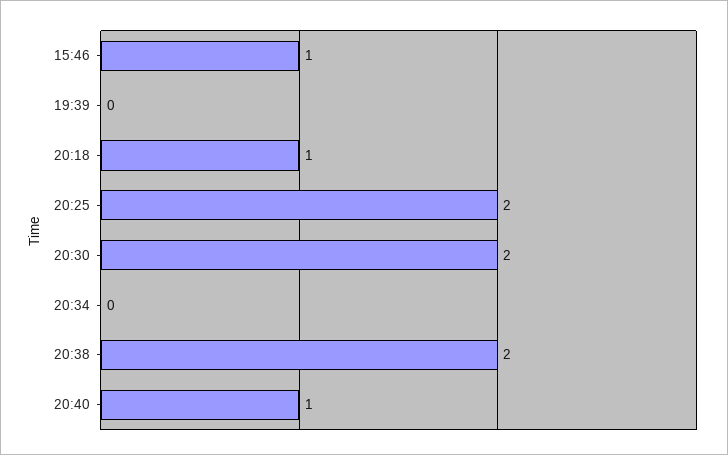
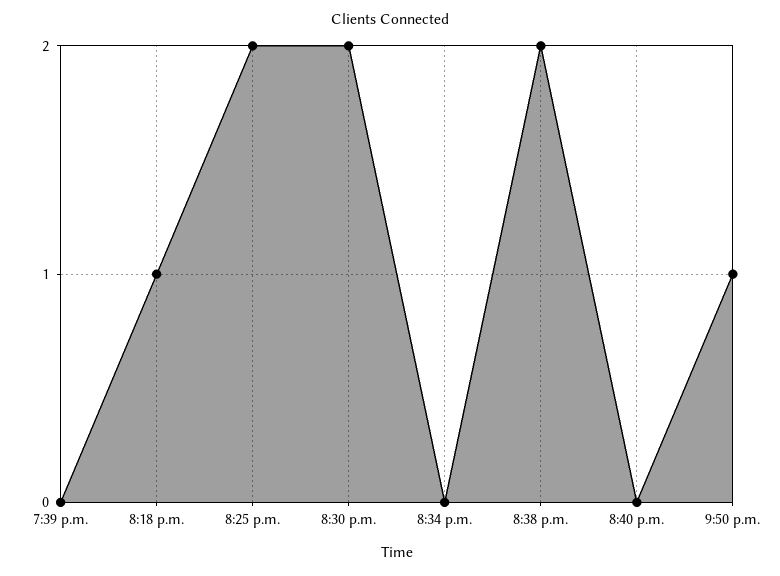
15:46: 1 -> none
20:40: 1 -> 0
9:50 p.m.: none -> 1

